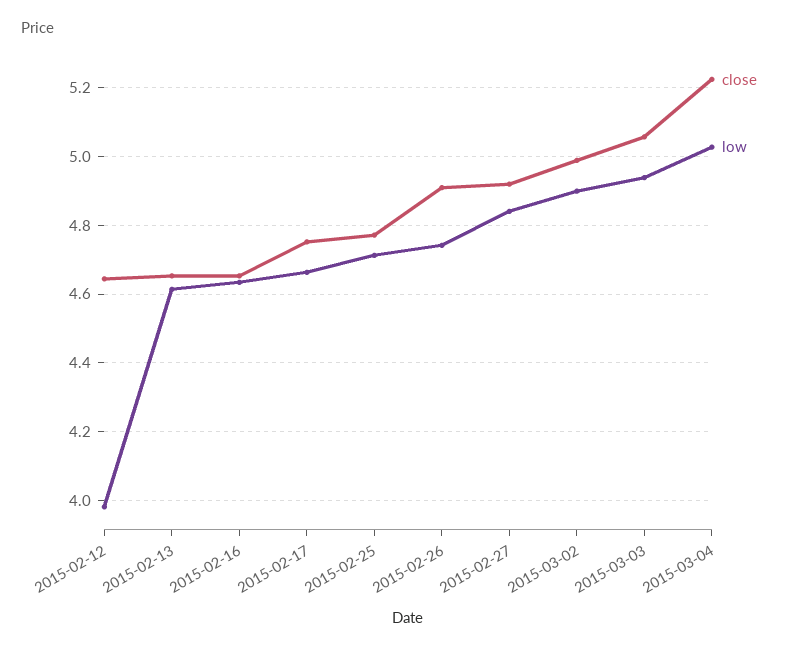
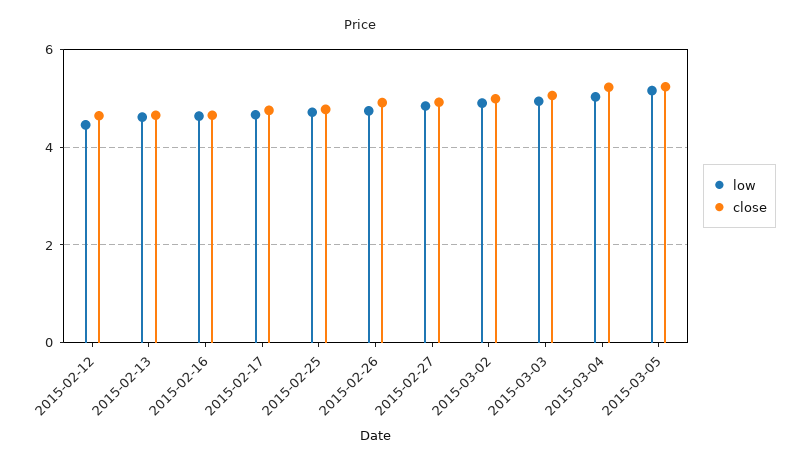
low, 2015-02-12: 3.98 -> 4.4
low, 2015-03-05: none -> 5.2
close, 2015-03-05: none -> 5.2

